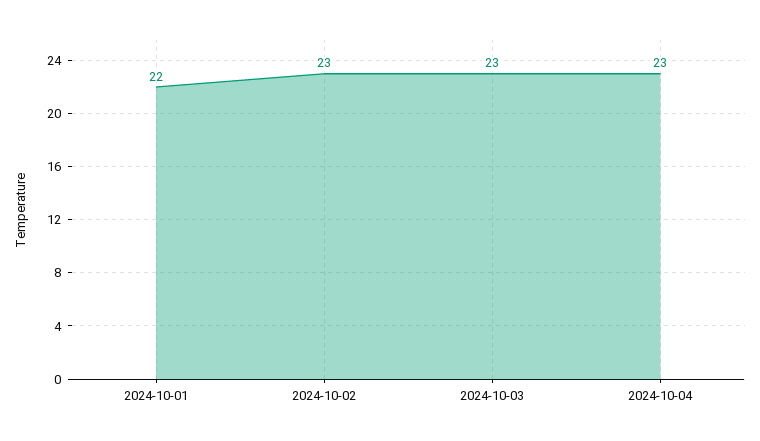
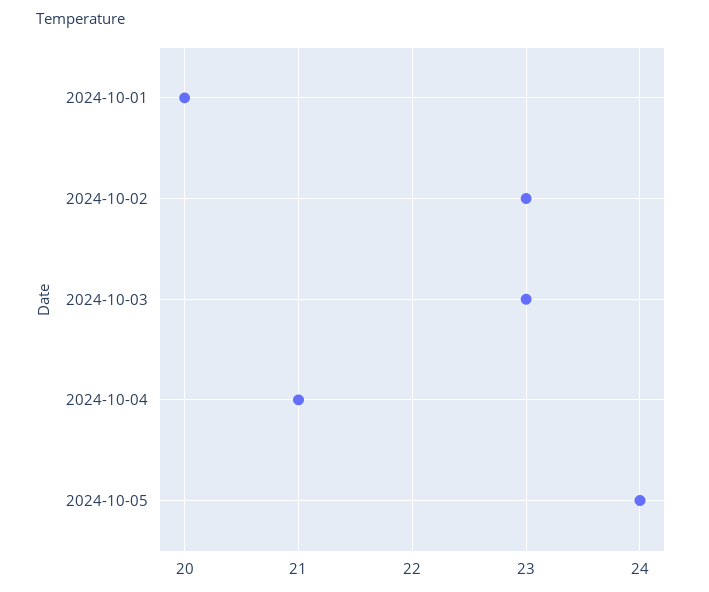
2024-10-01: 22 -> 20
2024-10-04: 23 -> 21
2024-10-05: none -> 24

